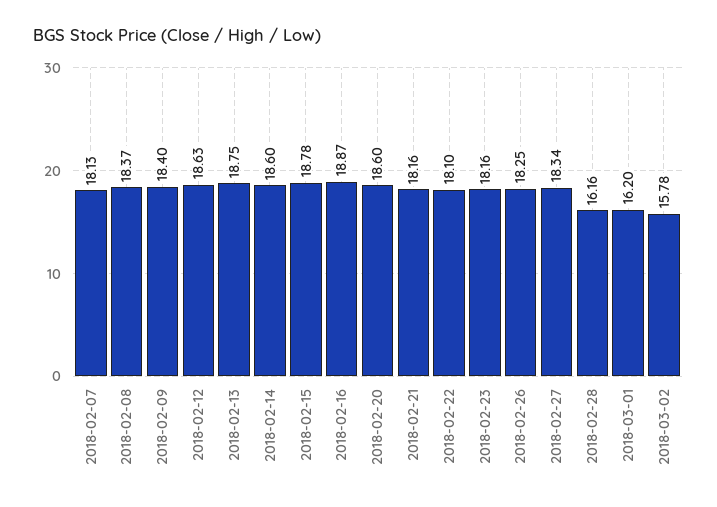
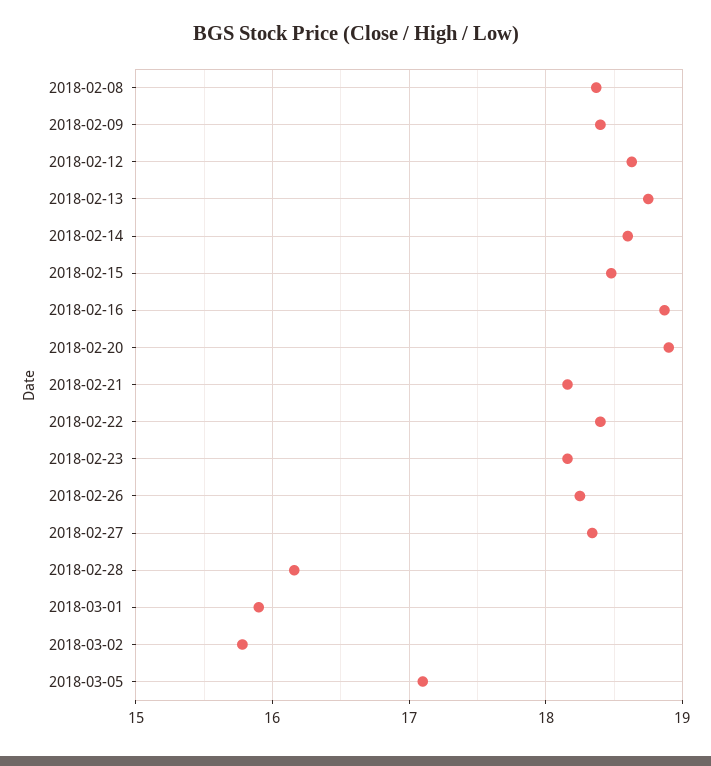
2018-02-07: 18.13 -> none
2018-02-15: 18.78 -> 18.5
2018-02-20: 18.6 -> 18.9
2018-02-22: 18.1 -> 18.4
2018-03-01: 16.2 -> 15.9
2018-03-05: none -> 17.1

